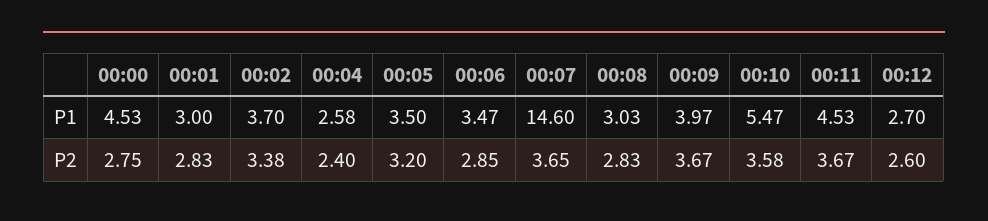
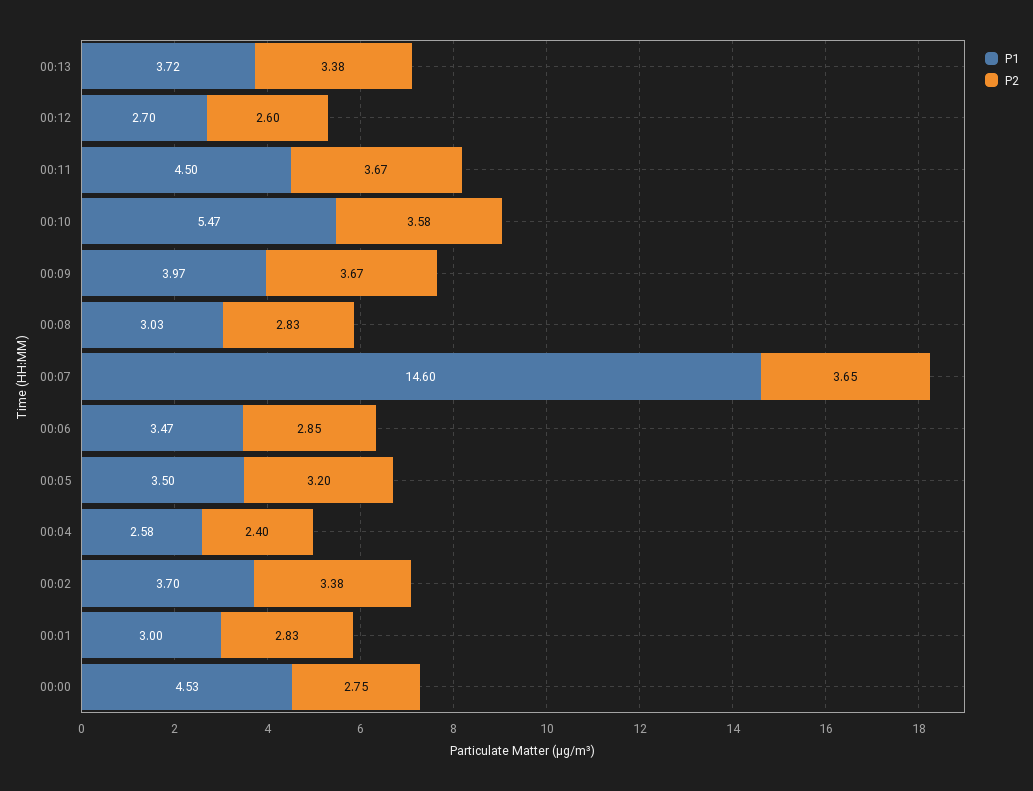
P1, 00:11: 4.53 -> 4.5
P1, 00:13: none -> 3.72
P2, 00:13: none -> 3.38

